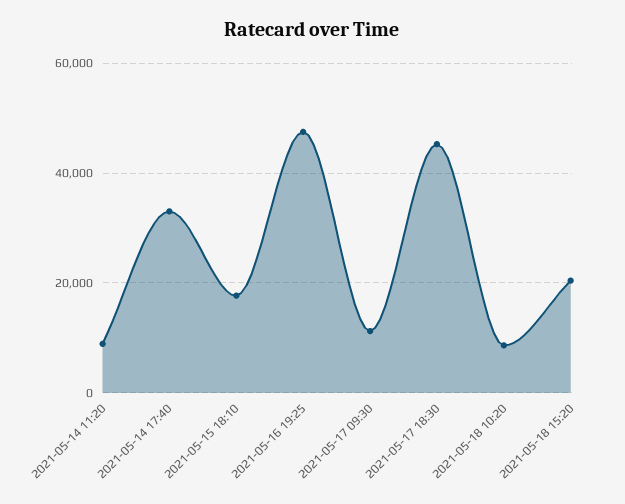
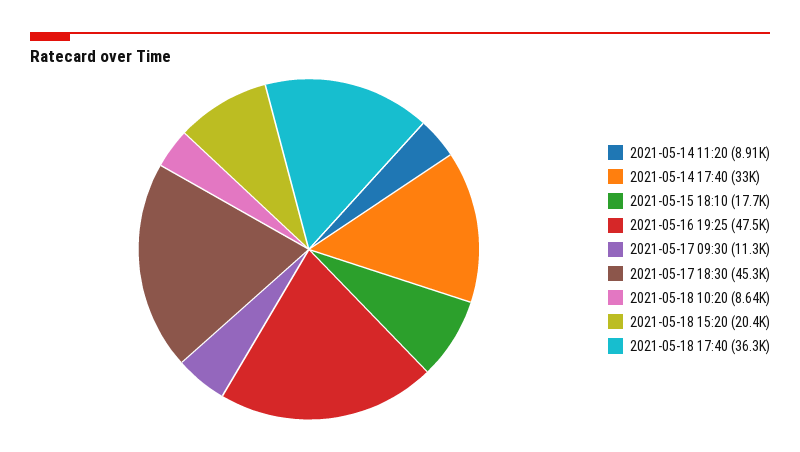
2021-05-18 17:40: none -> 36300

